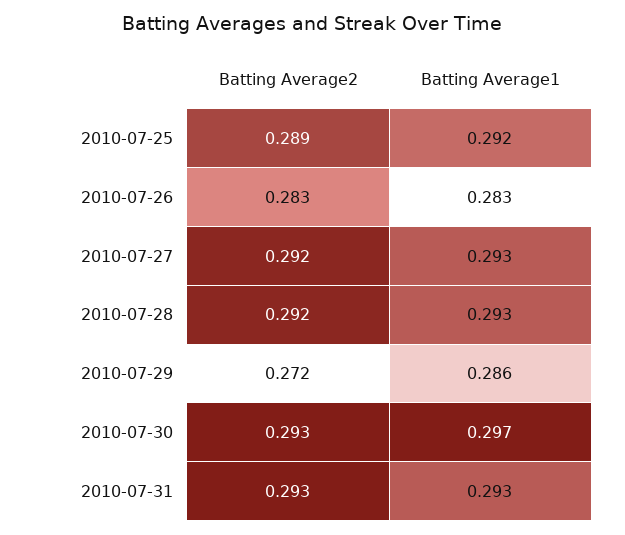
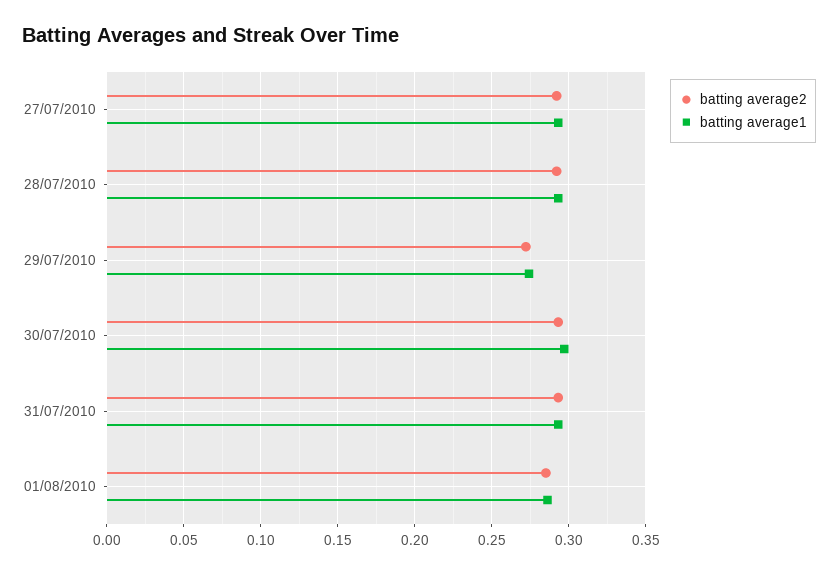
Batting Average2, 2010-07-25: 0.289 -> none
Batting Average1, 2010-07-25: 0.292 -> none
Batting Average2, 2010-07-26: 0.283 -> none
Batting Average1, 2010-07-26: 0.283 -> none
Batting Average1, 2010-07-29: 0.286 -> 0.275
Batting Average2, 01/08/2010: none -> 0.285
Batting Average1, 01/08/2010: none -> 0.285

